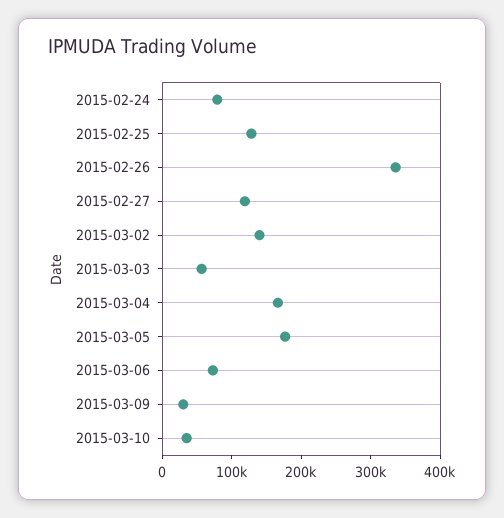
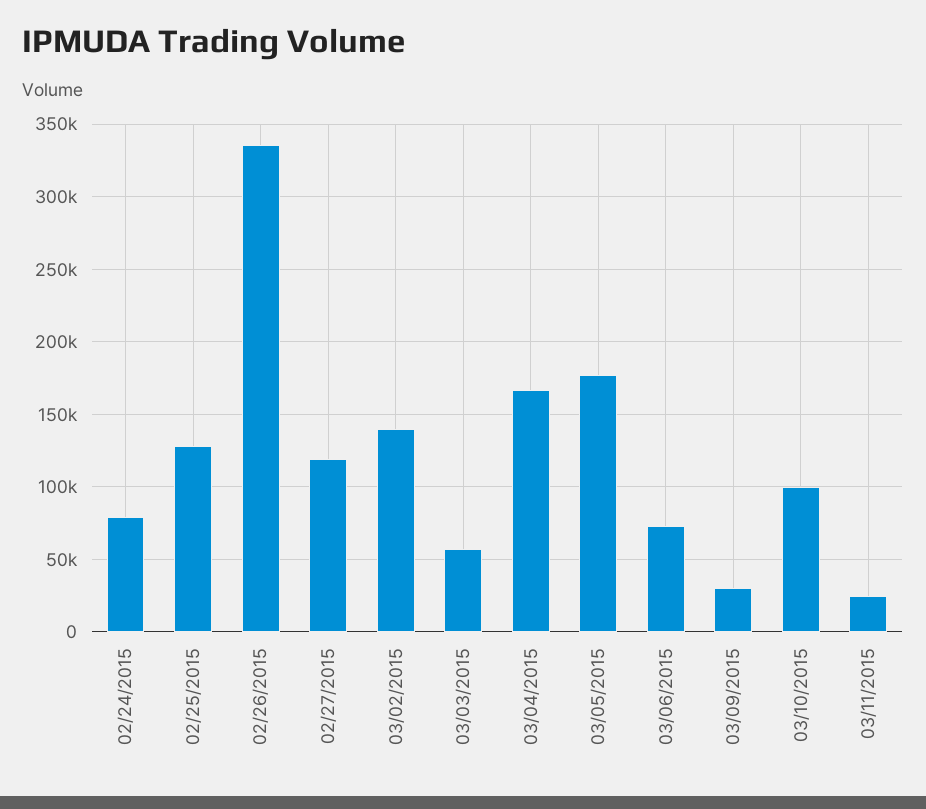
2015-03-10: 40000 -> 100000
03/11/2015: none -> 25000

